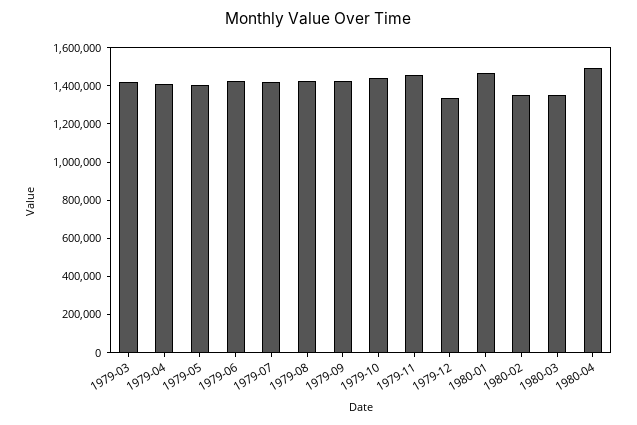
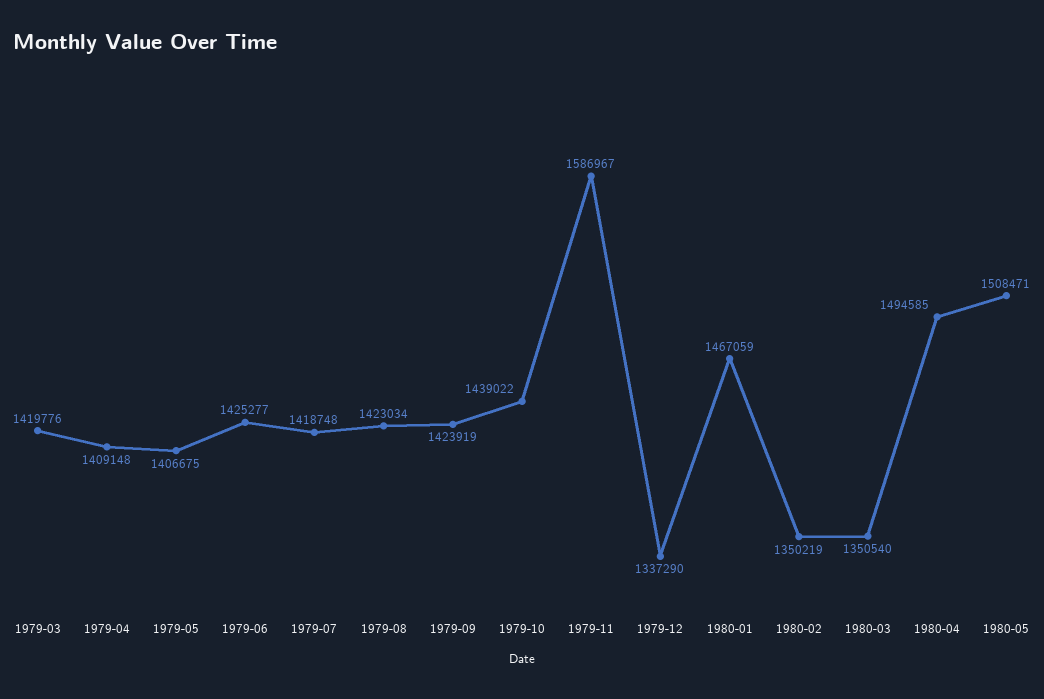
1979-11: 1450000 -> 1586967
1980-05: none -> 1508471

